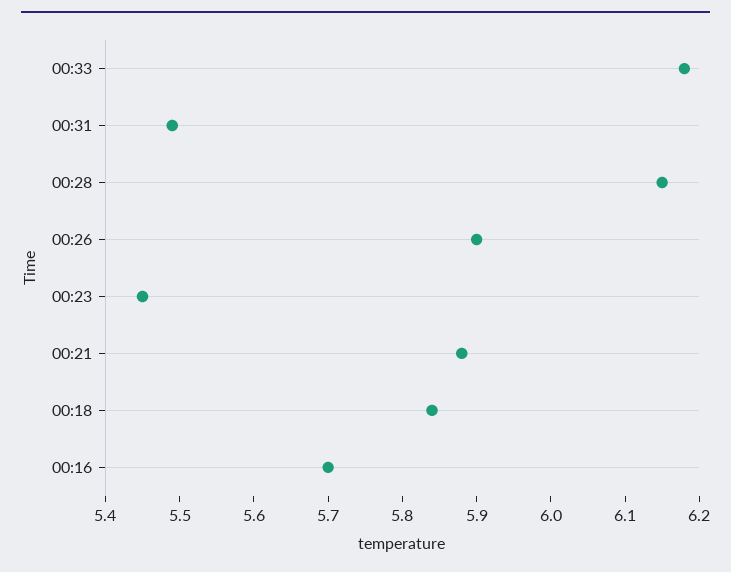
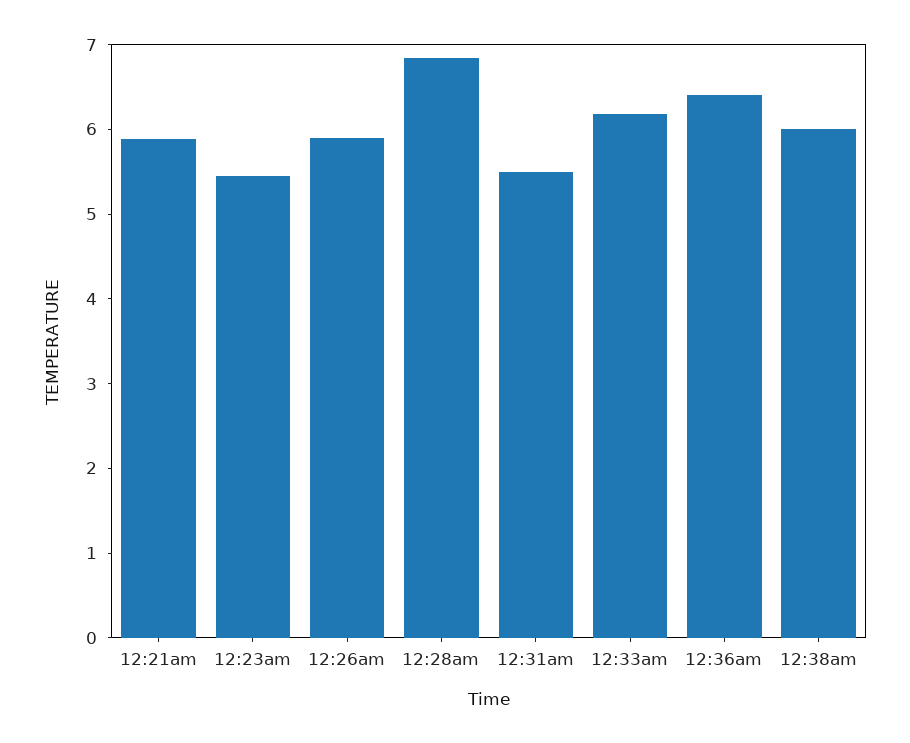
00:28: 6.15 -> 6.8
00:18: 5.85 -> none
00:16: 5.7 -> none
12:36am: none -> 6.4
12:38am: none -> 6

